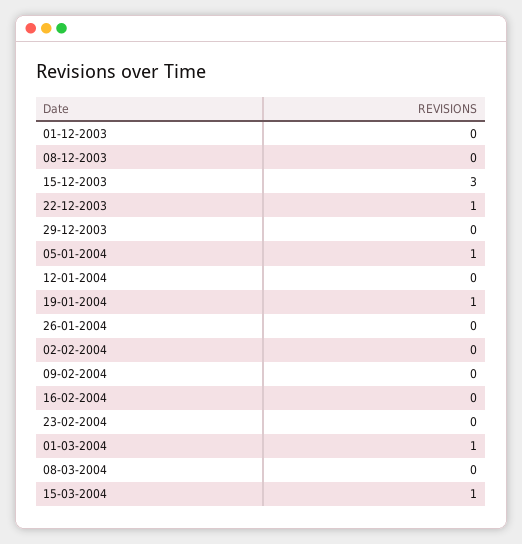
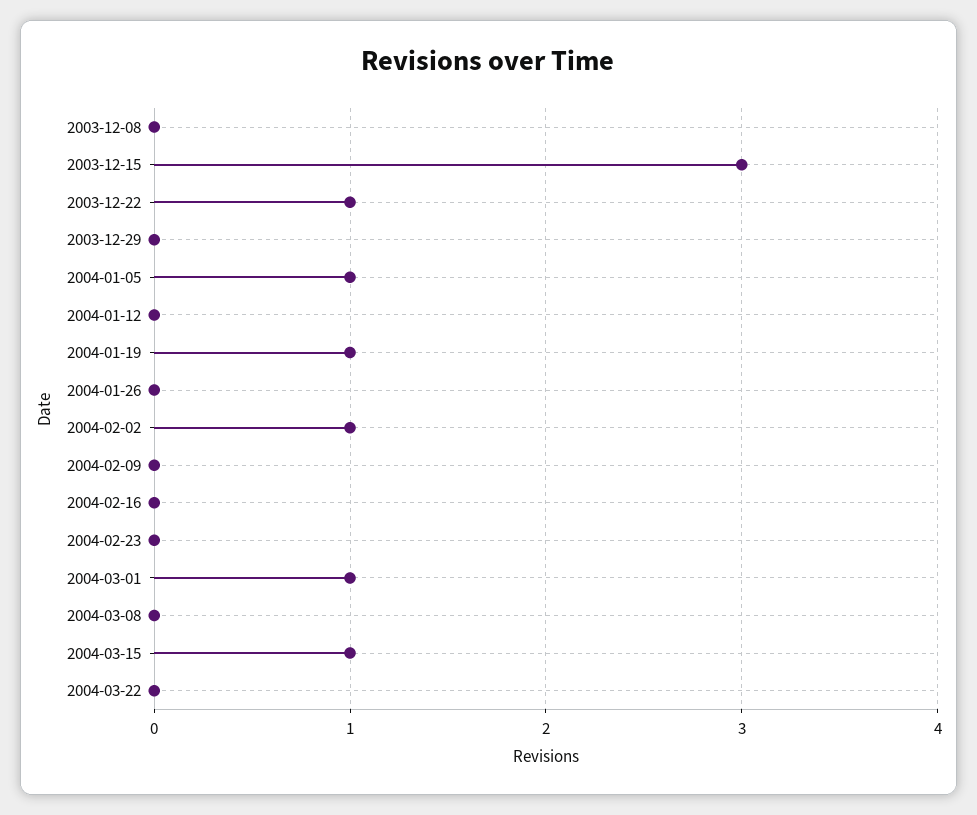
01-12-2003: 0 -> none
02-02-2004: 0 -> 1
2004-03-22: none -> 0

